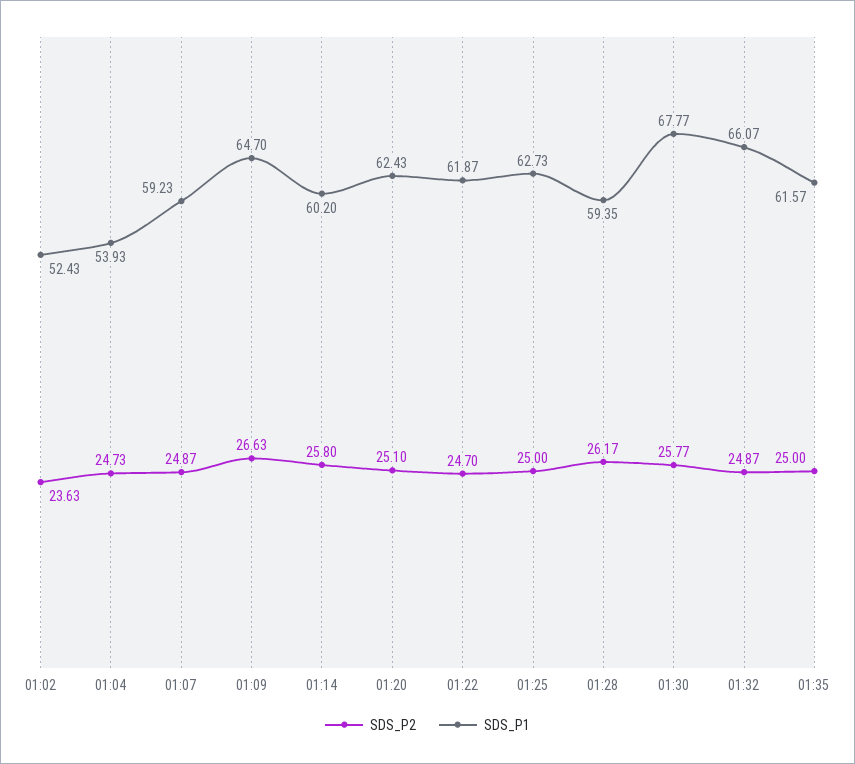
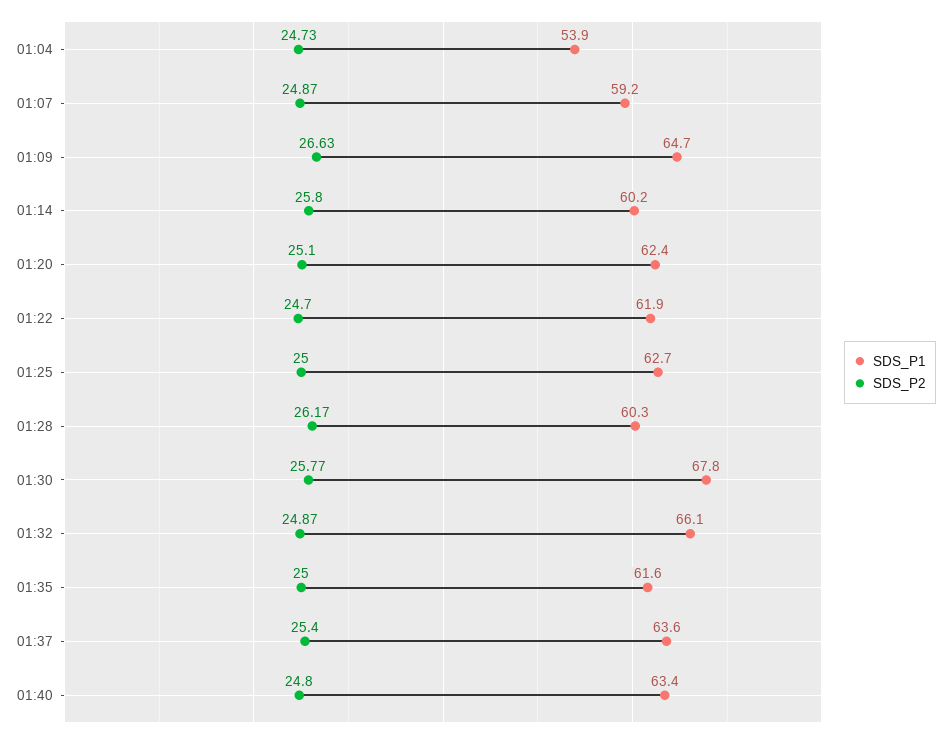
SDS_P2, 01:02: 23.63 -> none
SDS_P1, 01:02: 52.43 -> none
SDS_P1, 01:28: 59.35 -> 60.3
SDS_P1, 01:37: none -> 63.6
SDS_P2, 01:37: none -> 25.4
SDS_P1, 01:40: none -> 63.4
SDS_P2, 01:40: none -> 24.8

